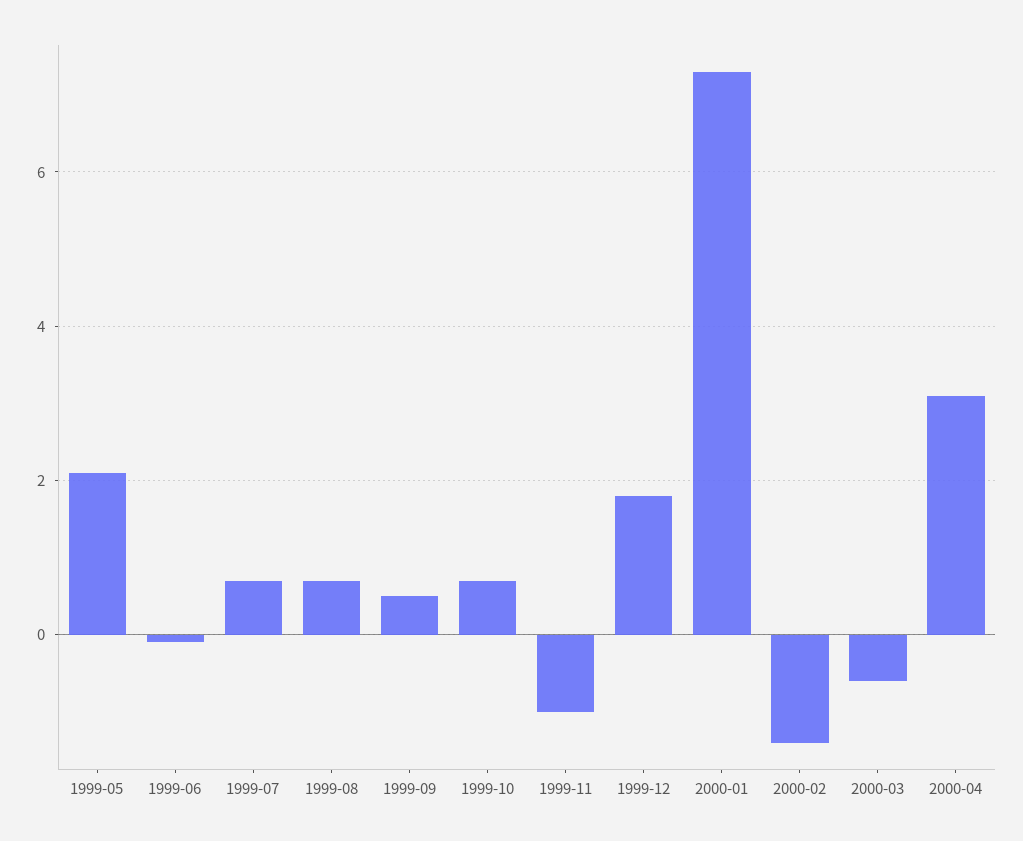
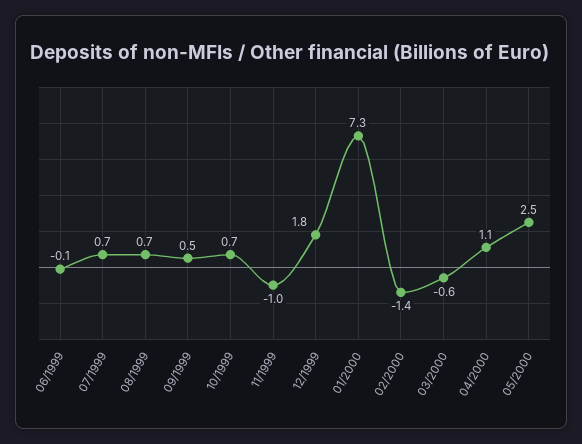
1999-05: 2 -> none
2000-04: 3 -> 1.1
05/2000: none -> 2.5

